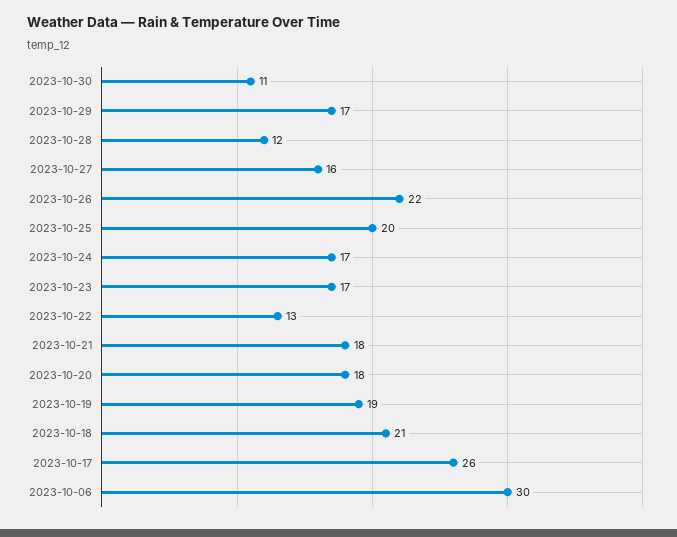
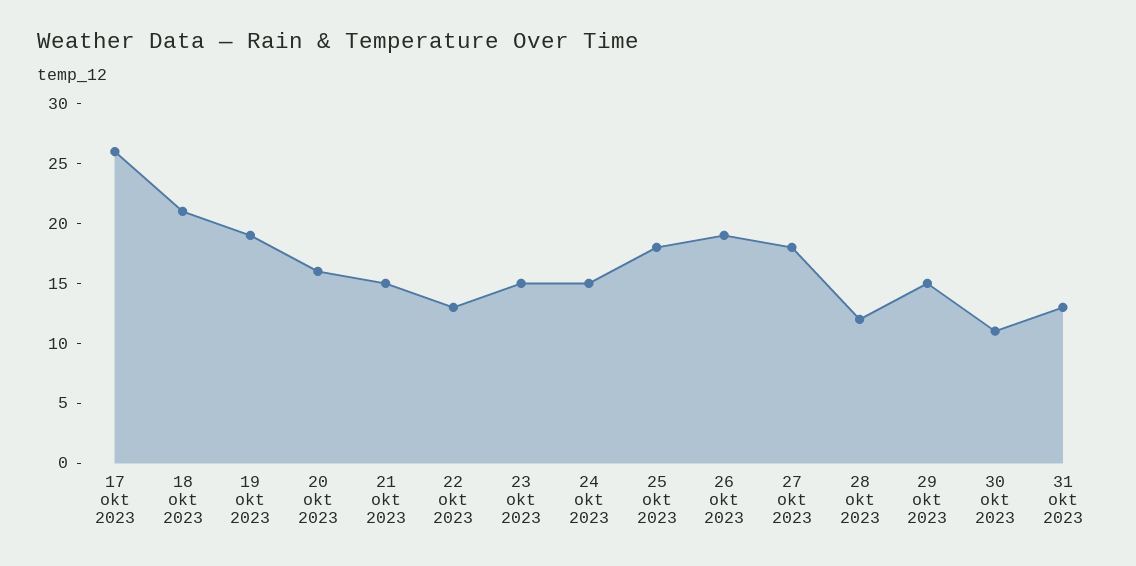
2023-10-29: 17 -> 15
2023-10-27: 16 -> 18
2023-10-26: 22 -> 19
2023-10-25: 20 -> 18
2023-10-24: 17 -> 15
2023-10-23: 17 -> 15
2023-10-21: 18 -> 15
2023-10-20: 18 -> 16
2023-10-06: 30 -> none
31 okt 2023: none -> 13

